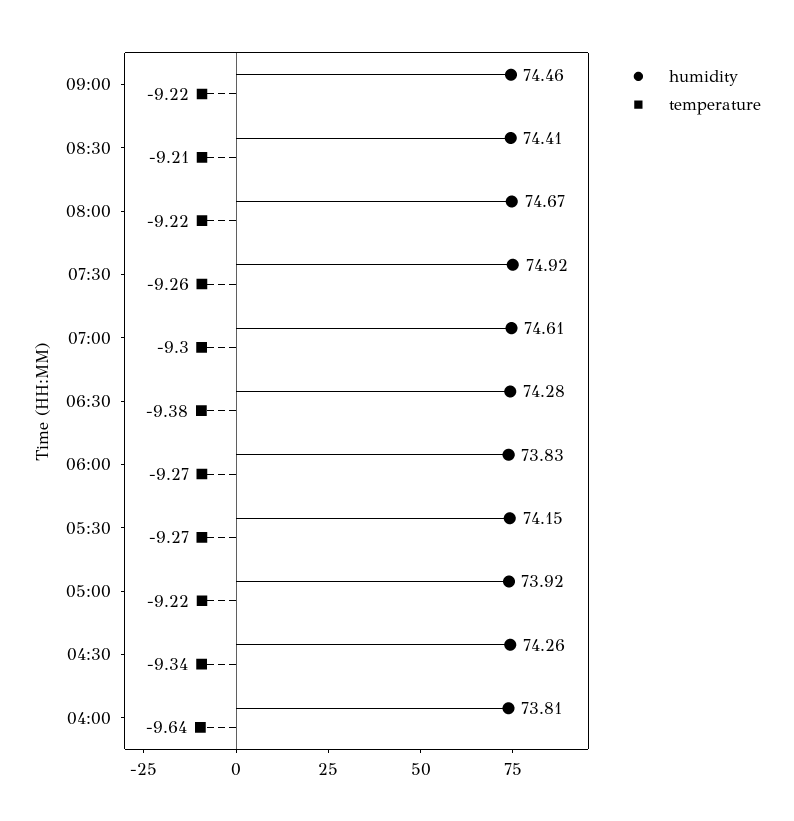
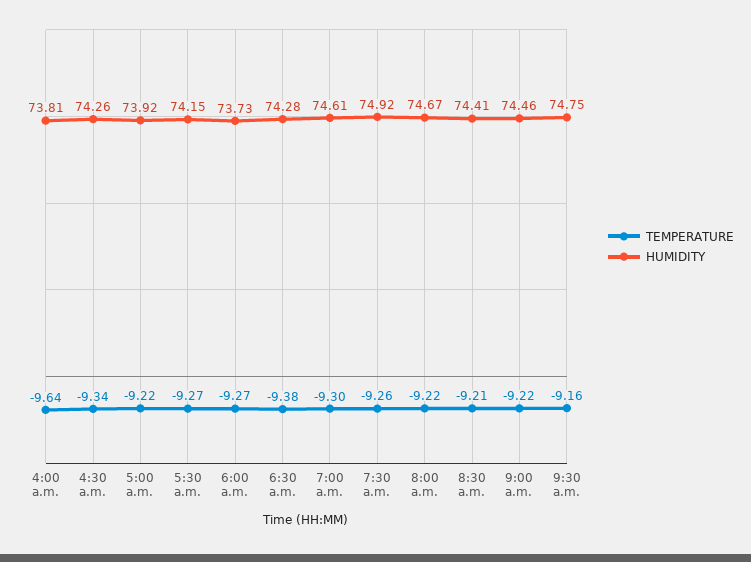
humidity, 06:00: 73.83 -> 73.73
temperature, 9:30 a.m.: none -> -9.16
humidity, 9:30 a.m.: none -> 74.75

